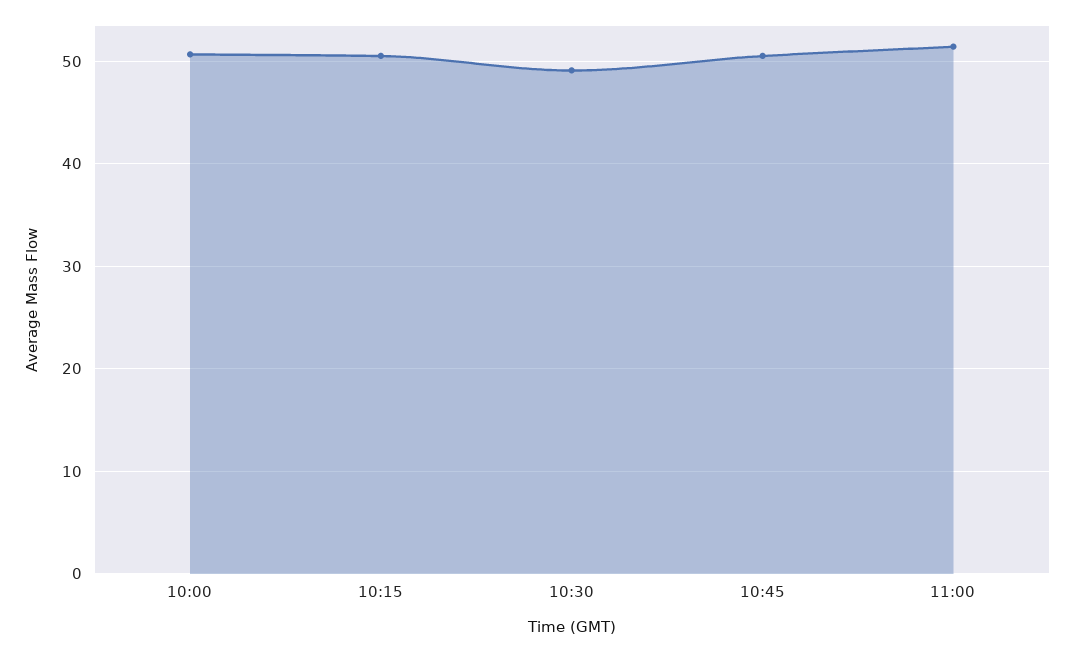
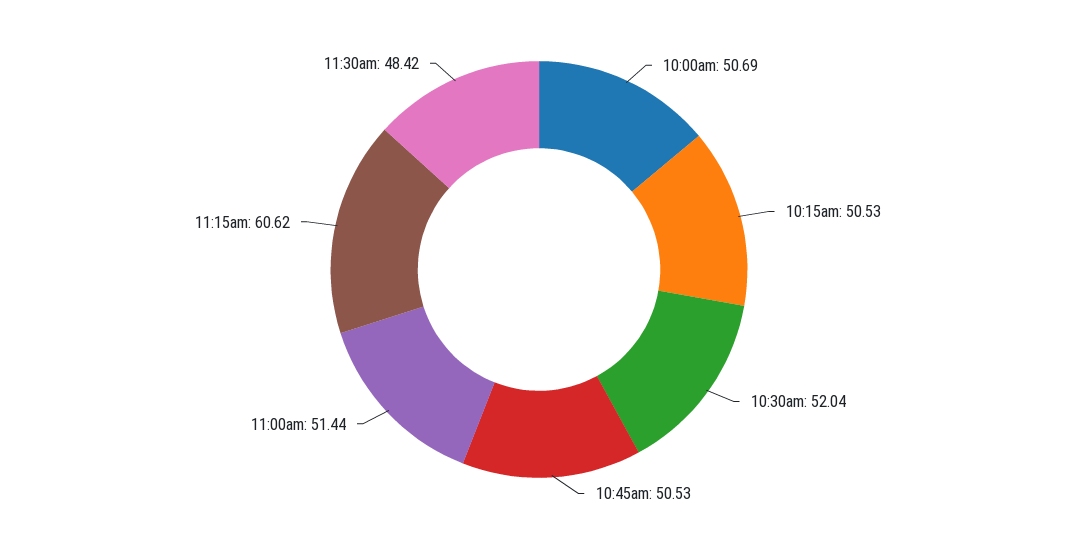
10:30: 49 -> 52.04
11:15am: none -> 60.62
11:30am: none -> 48.42

